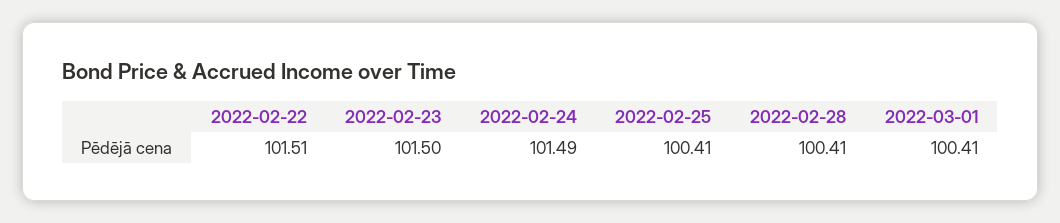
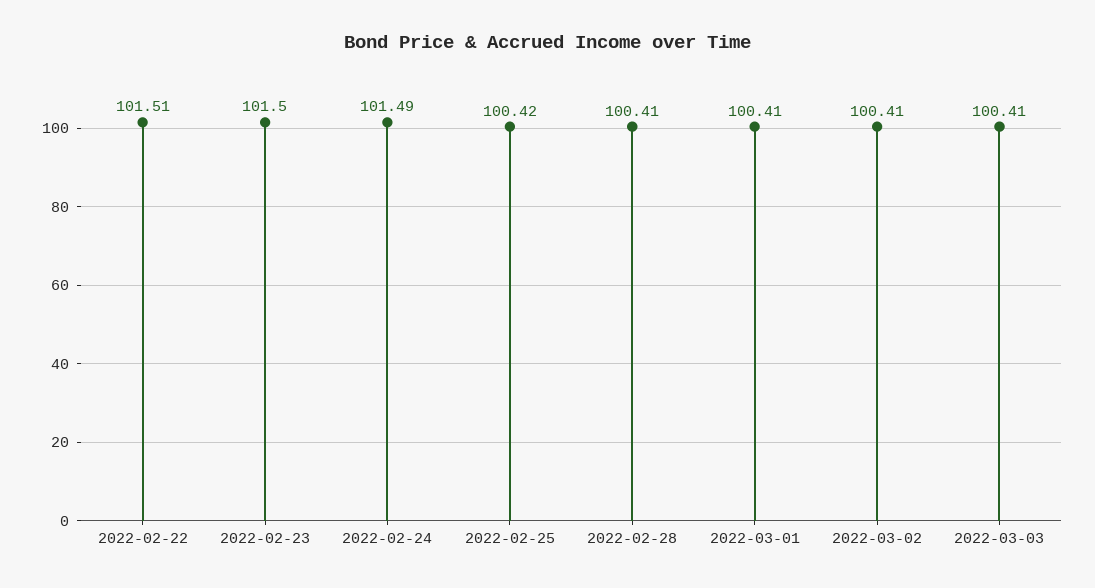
2022-02-25: 100.41 -> 100.42
2022-03-02: none -> 100.41
2022-03-03: none -> 100.41

